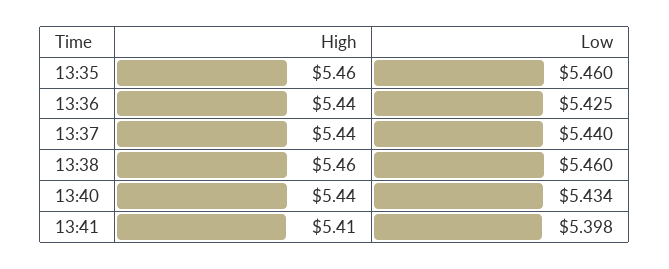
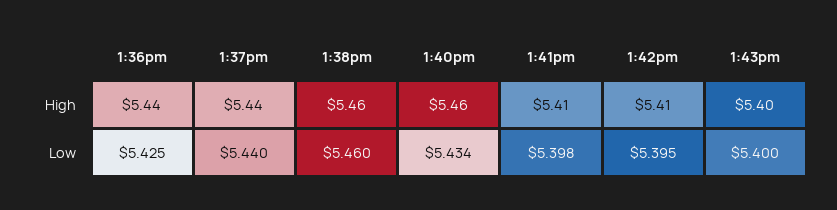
High, 13:35: 5.46 -> none
Low, 13:35: 5.46 -> none
High, 13:40: 5.44 -> 5.46
High, 1:42pm: none -> 5.41
High, 1:43pm: none -> 5.4
Low, 1:42pm: none -> 5.395
Low, 1:43pm: none -> 5.4

